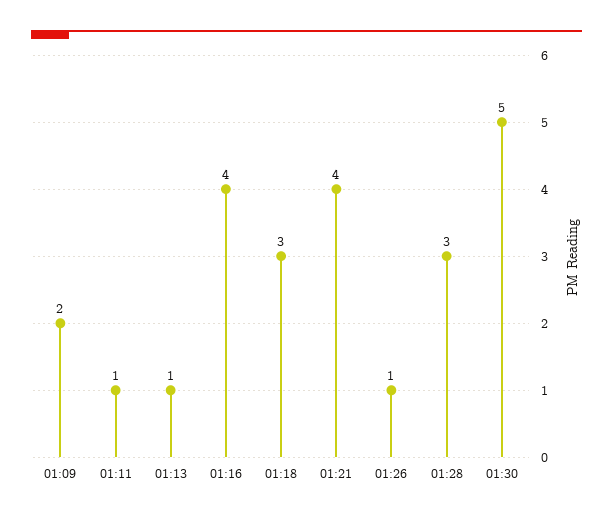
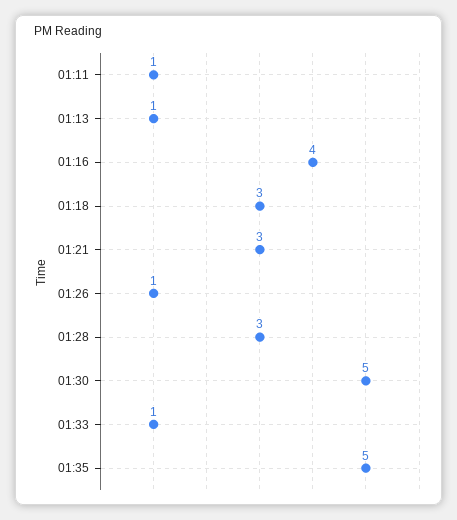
01:09: 2 -> none
01:21: 4 -> 3
01:33: none -> 1
01:35: none -> 5

